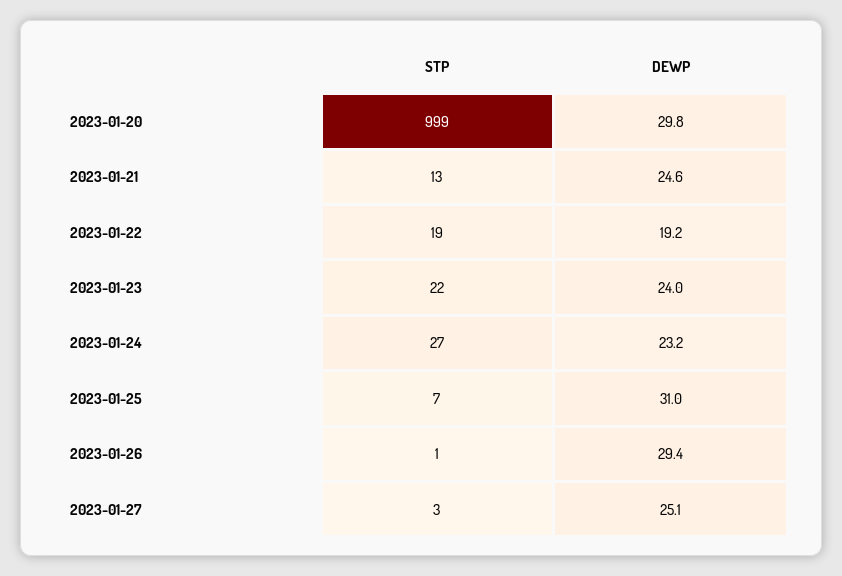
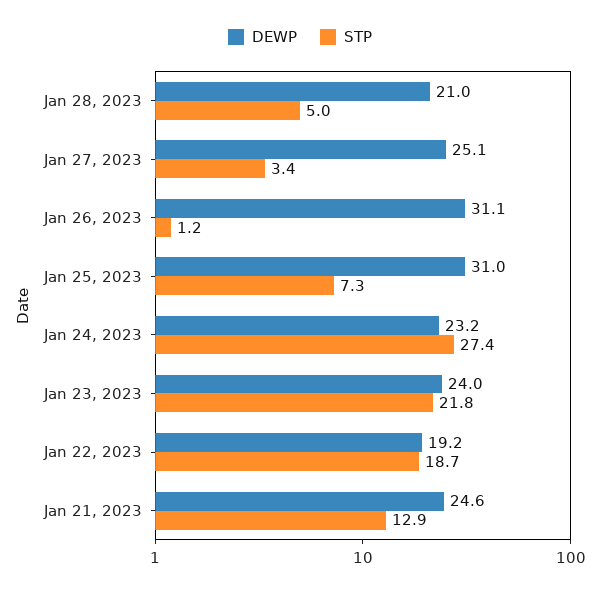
STP, 2023-01-20: 999 -> none
DEWP, 2023-01-20: 29.8 -> none
DEWP, 2023-01-26: 29.4 -> 31.1
DEWP, Jan 28, 2023: none -> 21
STP, Jan 28, 2023: none -> 5

